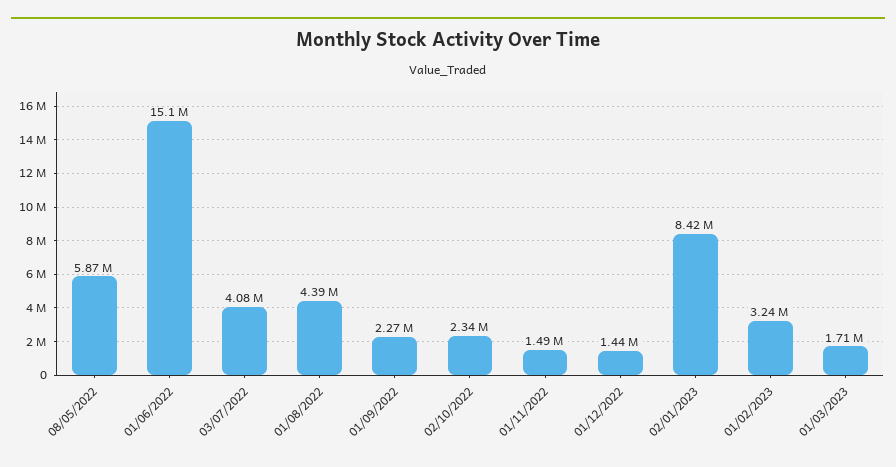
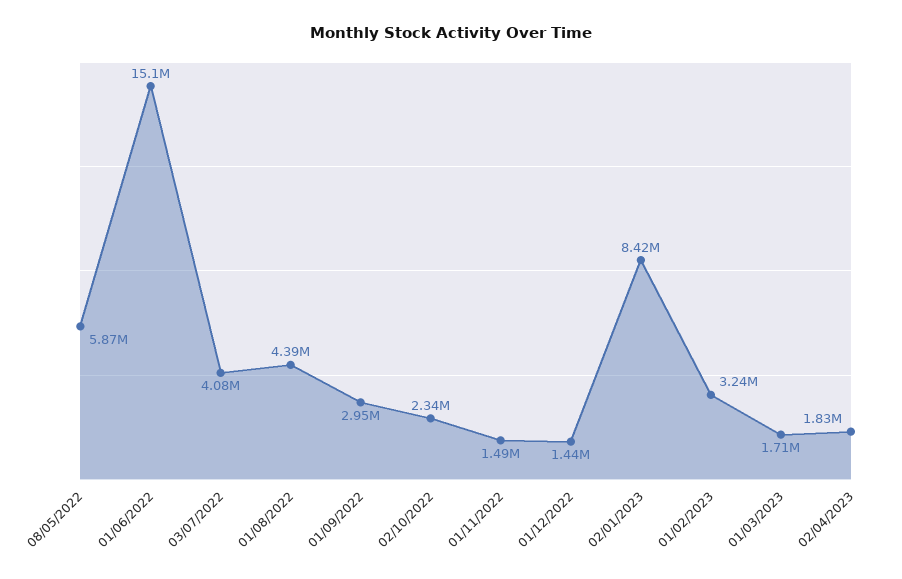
01/09/2022: 2270000 -> 2950000
02/04/2023: none -> 1830000

